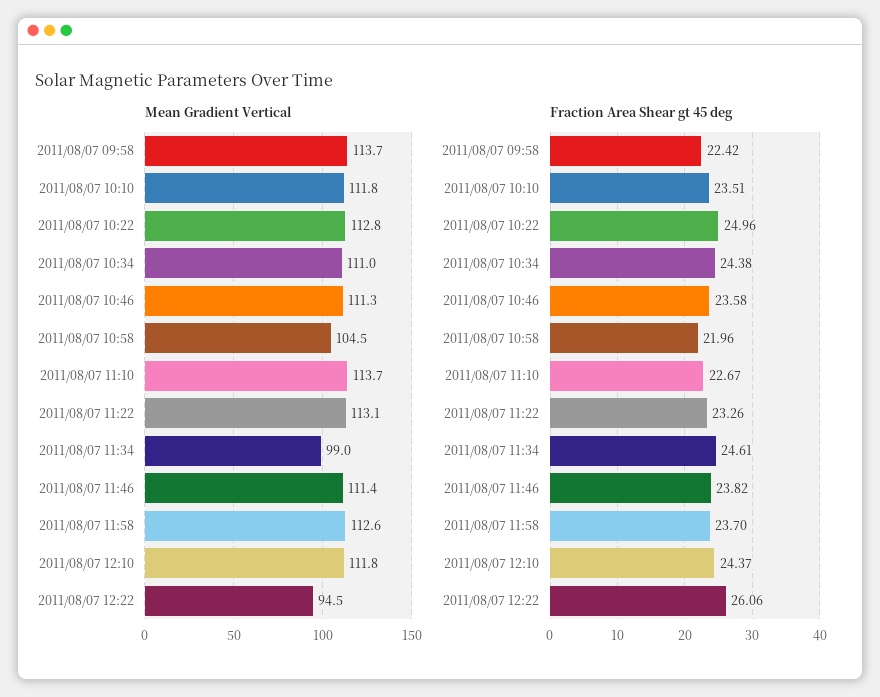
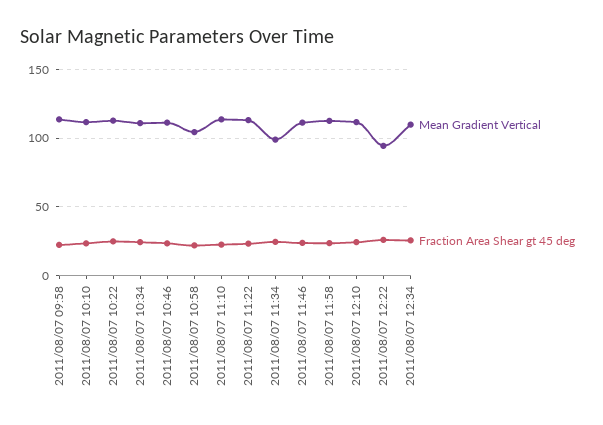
Mean Gradient Vertical, 2011/08/07 12:34: none -> 110
Fraction Area Shear gt 45 deg, 2011/08/07 12:34: none -> 25

